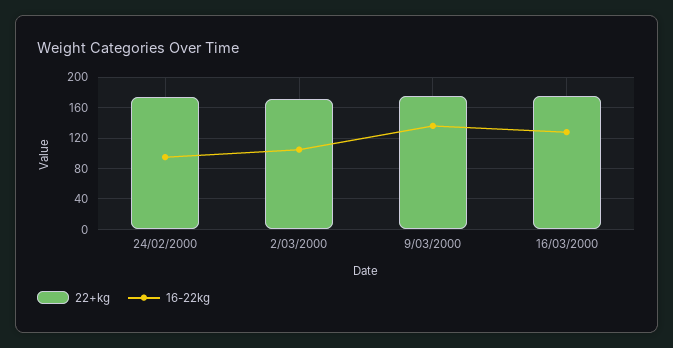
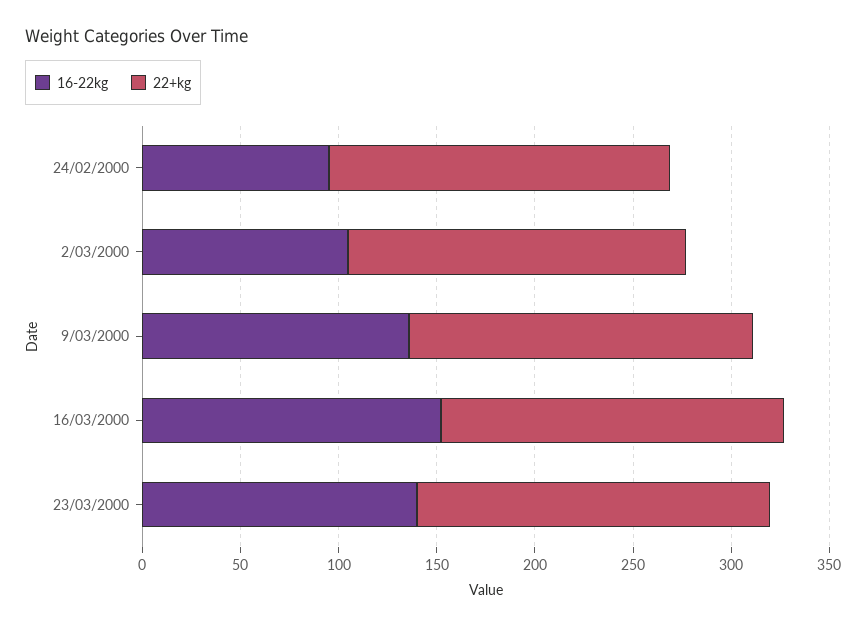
16-22kg, 16/03/2000: 130 -> 150
16-22kg, 23/03/2000: none -> 140
22+kg, 23/03/2000: none -> 180

